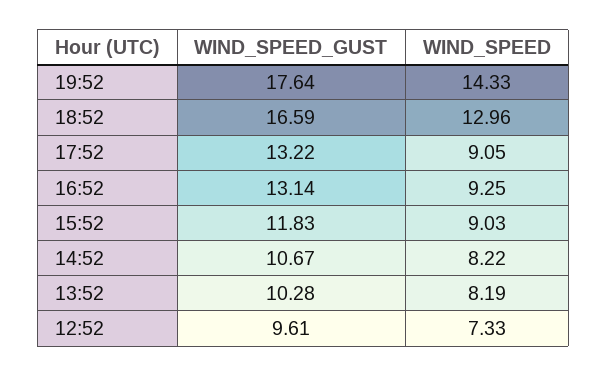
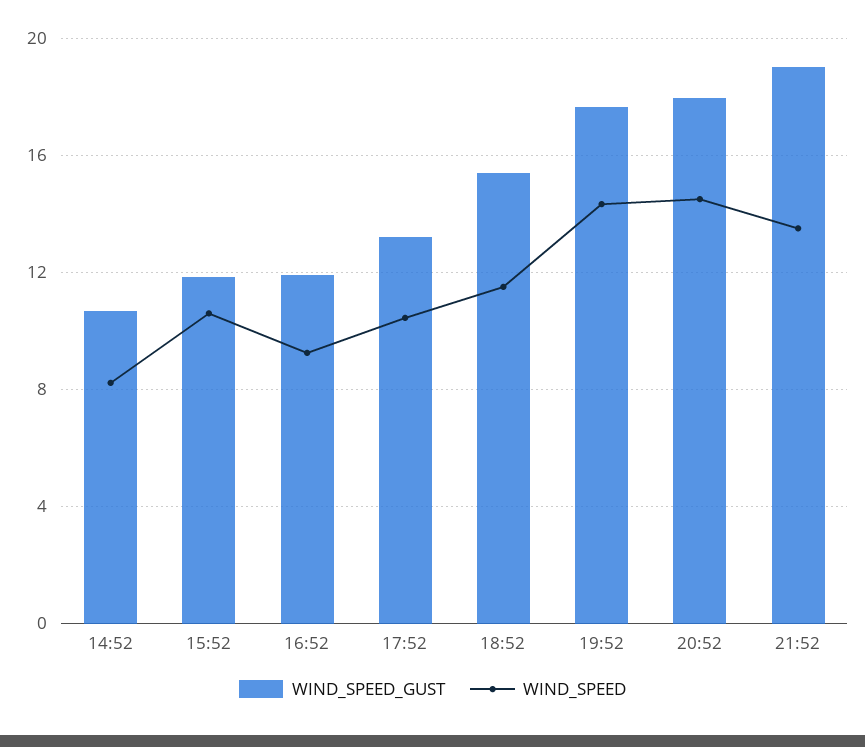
WIND_SPEED_GUST, 18:52: 16.59 -> 15.5
WIND_SPEED, 18:52: 12.96 -> 11.5
WIND_SPEED, 17:52: 9.05 -> 10.5
WIND_SPEED_GUST, 16:52: 13.14 -> 12
WIND_SPEED, 15:52: 9.03 -> 10.5
WIND_SPEED_GUST, 13:52: 10.28 -> none
WIND_SPEED, 13:52: 8.19 -> none
WIND_SPEED_GUST, 12:52: 9.61 -> none
WIND_SPEED, 12:52: 7.33 -> none
WIND_SPEED_GUST, 20:52: none -> 18
WIND_SPEED, 20:52: none -> 14.5
WIND_SPEED_GUST, 21:52: none -> 19
WIND_SPEED, 21:52: none -> 13.5

